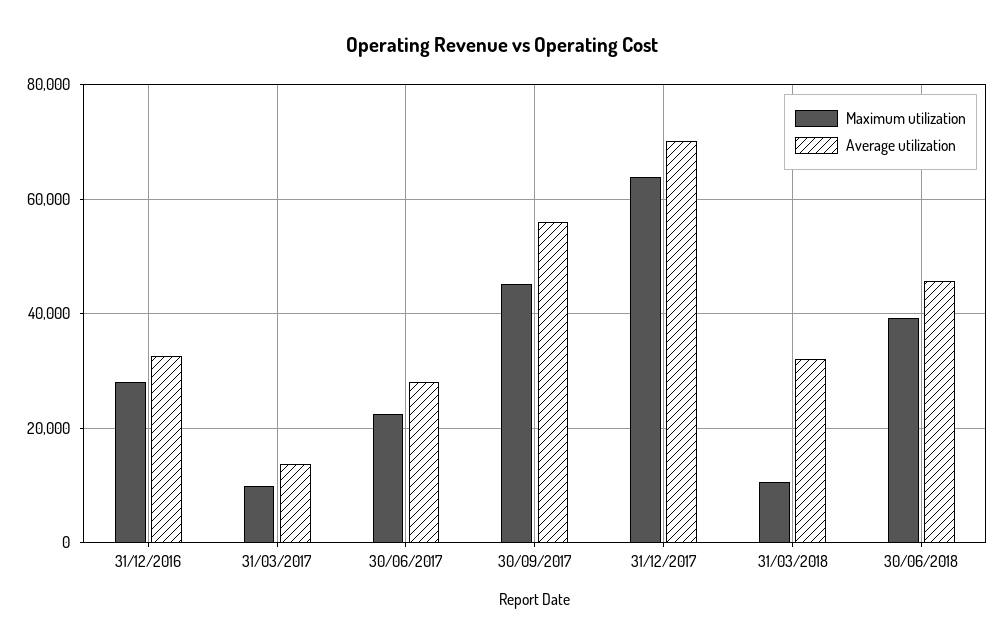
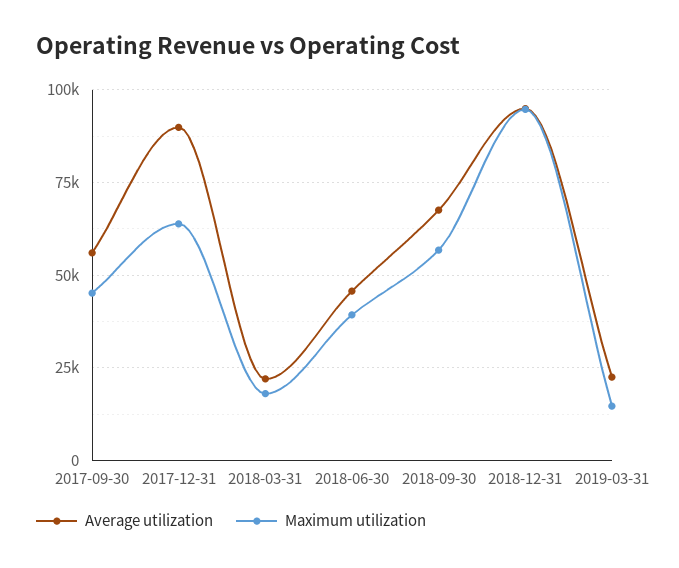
Maximum utilization, 31/12/2016: 28000 -> none
Average utilization, 31/12/2016: 32000 -> none
Maximum utilization, 31/03/2017: 10000 -> none
Average utilization, 31/03/2017: 14000 -> none
Maximum utilization, 30/06/2017: 22000 -> none
Average utilization, 30/06/2017: 28000 -> none
Average utilization, 31/12/2017: 70000 -> 90000
Maximum utilization, 31/03/2018: 10000 -> 17500
Average utilization, 31/03/2018: 32000 -> 22500
Average utilization, 2018-09-30: none -> 67500
Maximum utilization, 2018-09-30: none -> 57500
Average utilization, 2018-12-31: none -> 95000
Maximum utilization, 2018-12-31: none -> 95000
Average utilization, 2019-03-31: none -> 22500
Maximum utilization, 2019-03-31: none -> 15000

